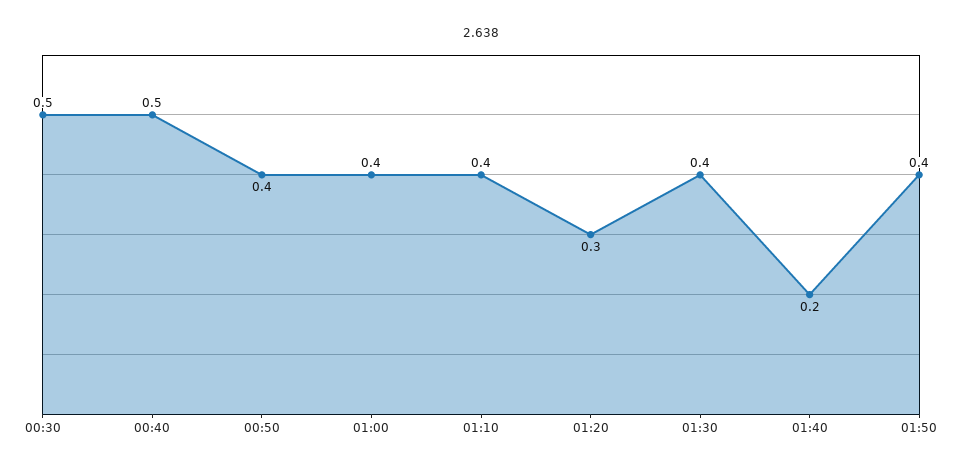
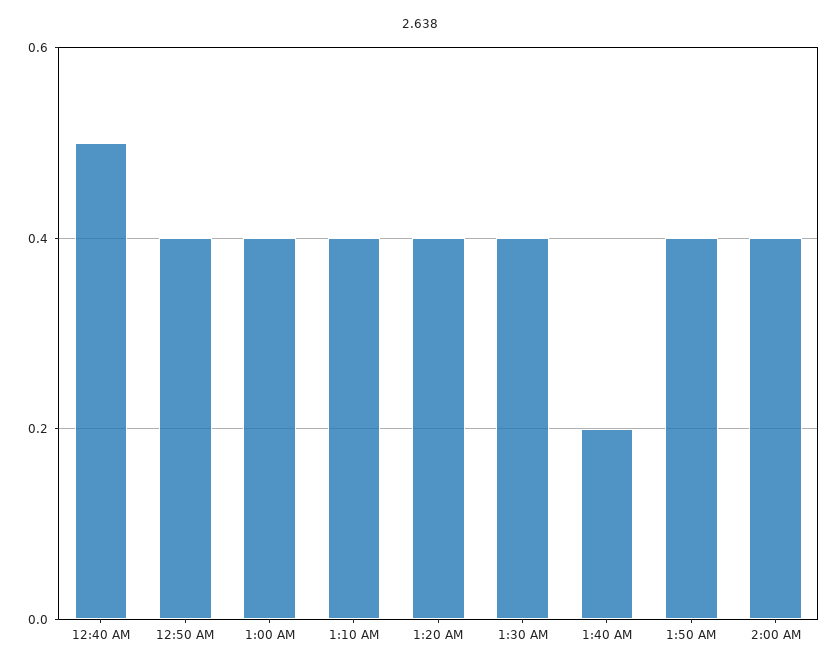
00:30: 0.5 -> none
01:20: 0.3 -> 0.4
2:00 AM: none -> 0.4

